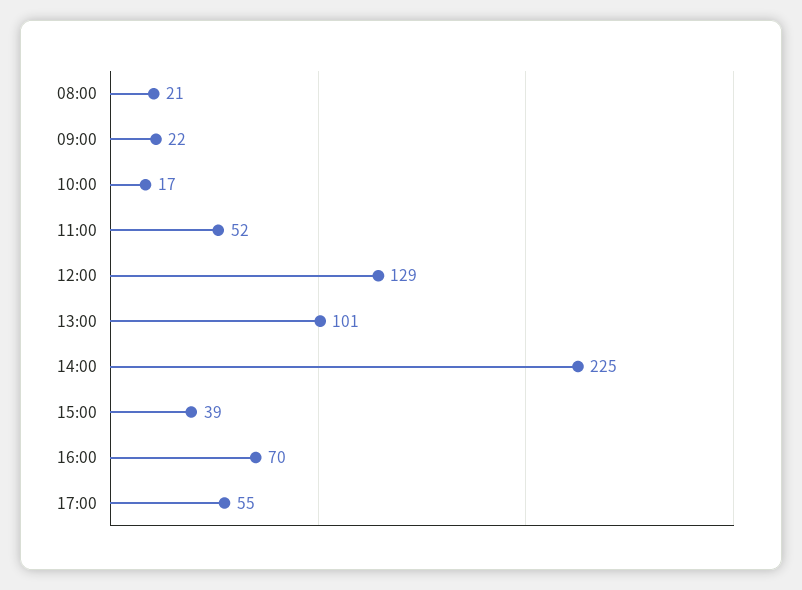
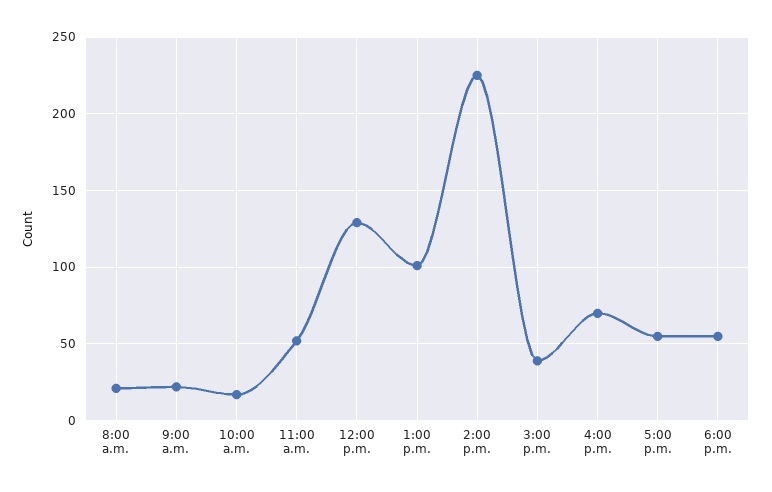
6:00 p.m.: none -> 55

